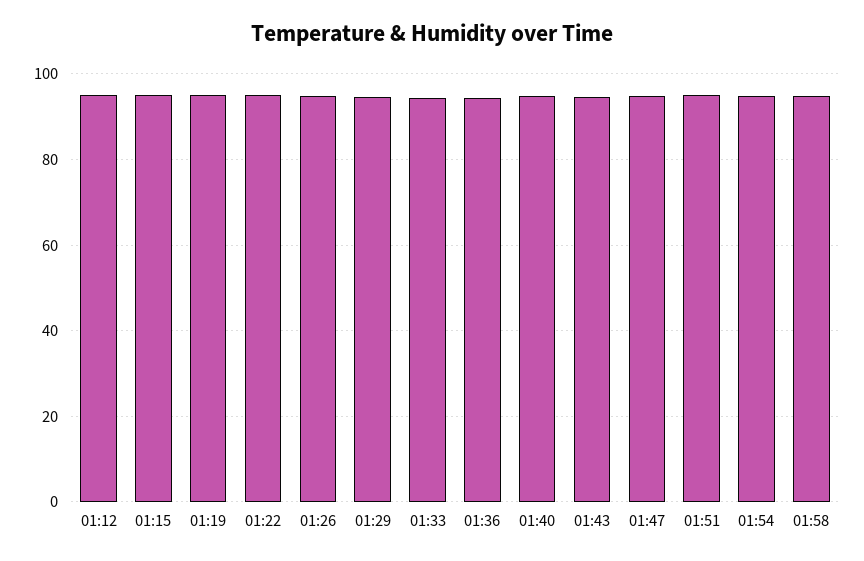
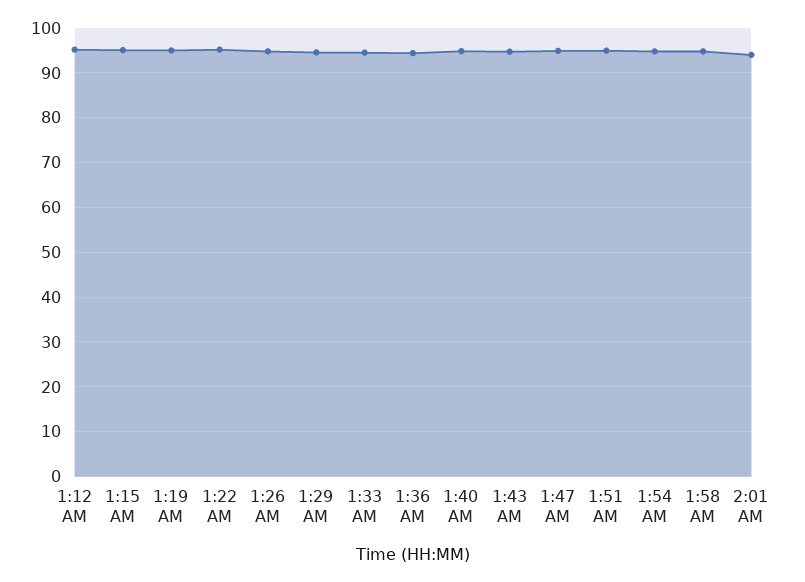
2:01 AM: none -> 94

